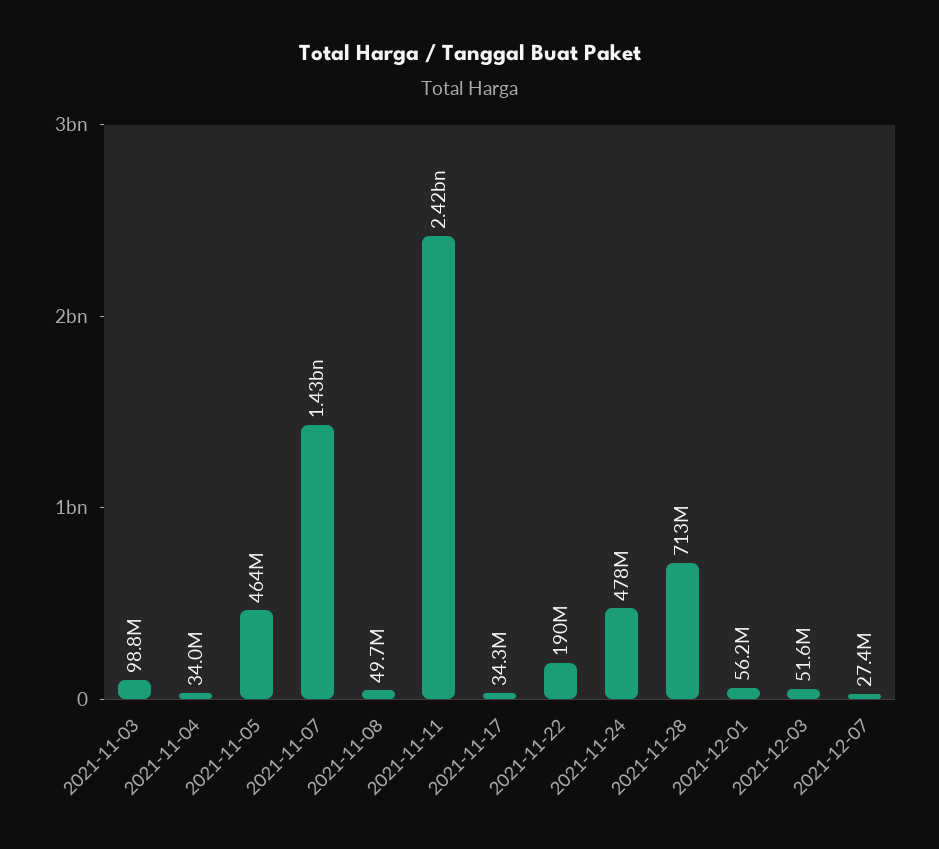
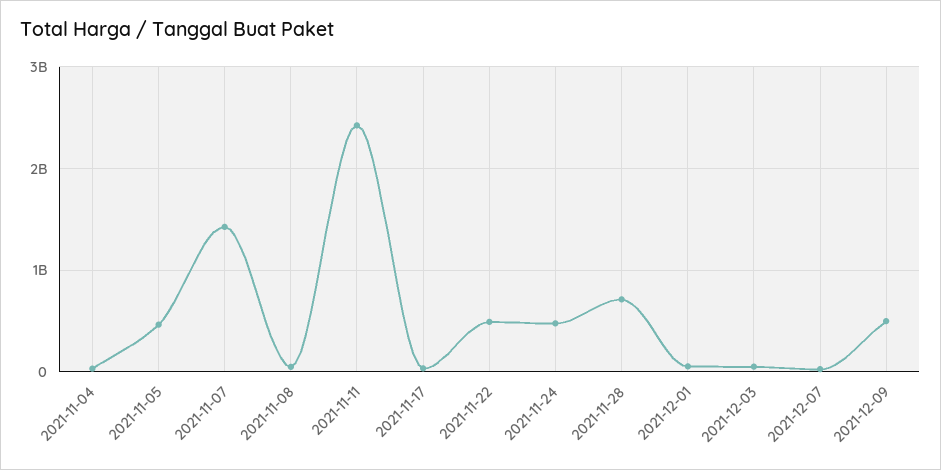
2021-11-03: 98800000 -> none
2021-11-22: 190000000 -> 500000000
2021-12-09: none -> 500000000

